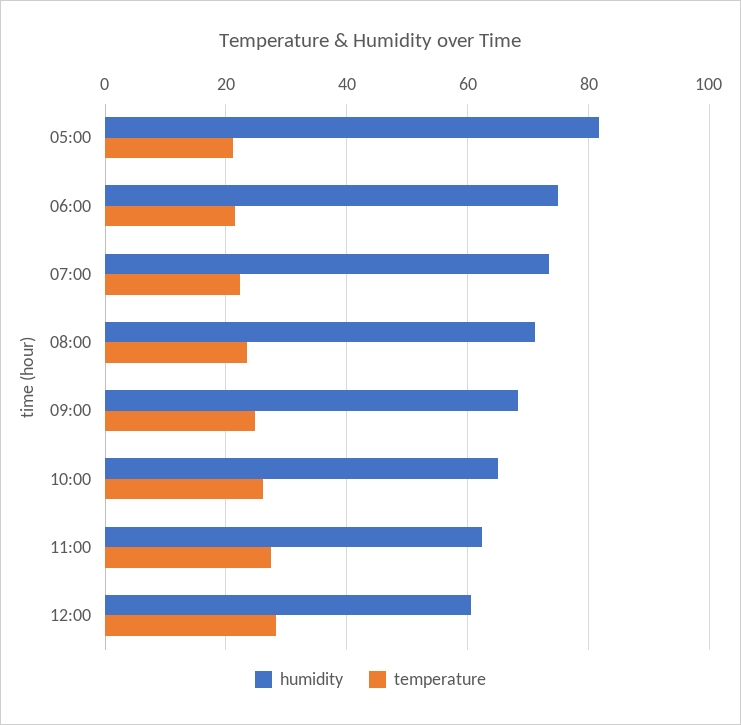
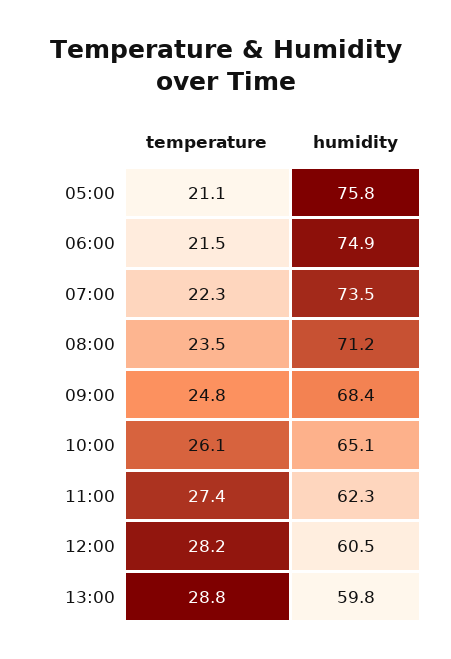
humidity, 05:00: 82 -> 75.8
temperature, 13:00: none -> 28.8
humidity, 13:00: none -> 59.8

